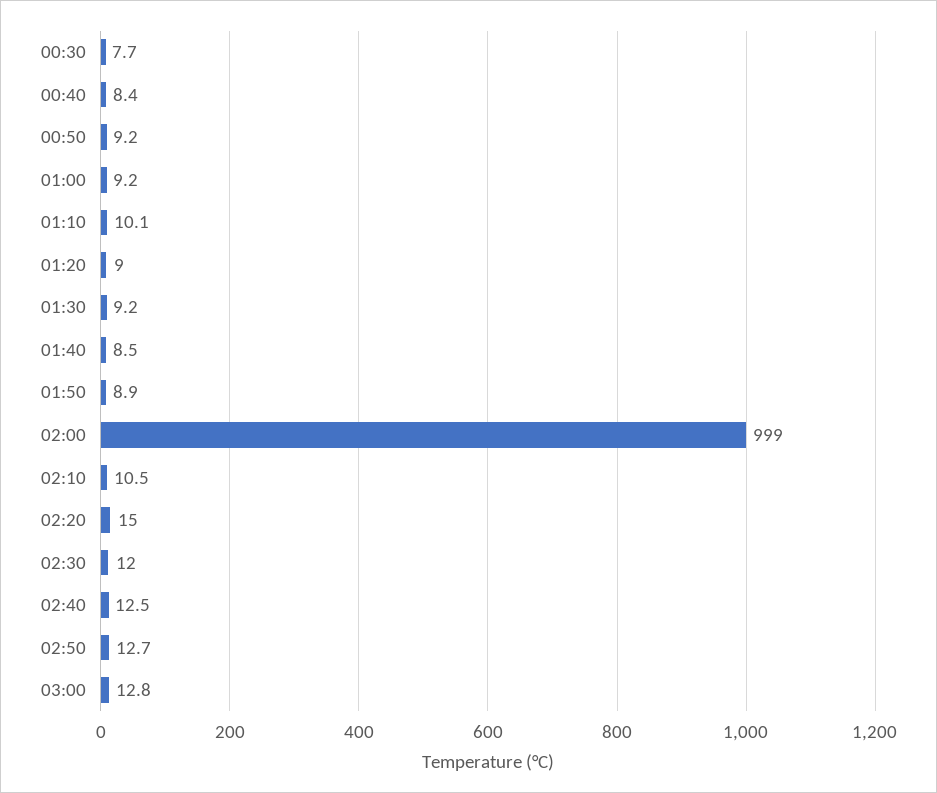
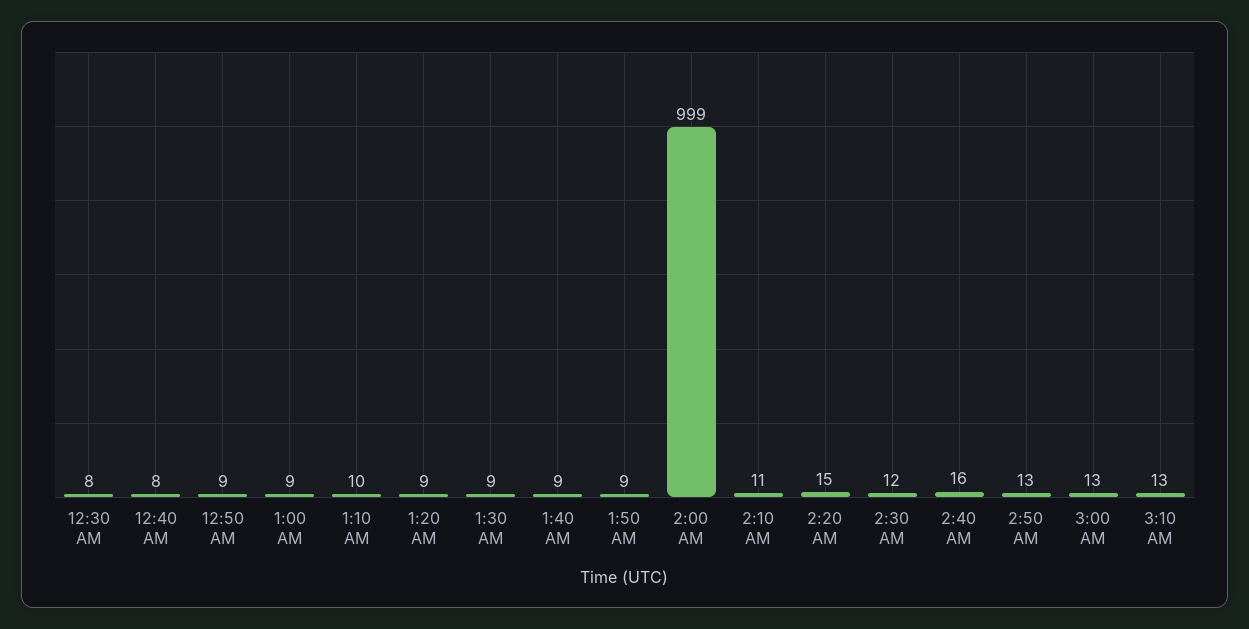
02:40: 12.5 -> 16
3:10 AM: none -> 13

